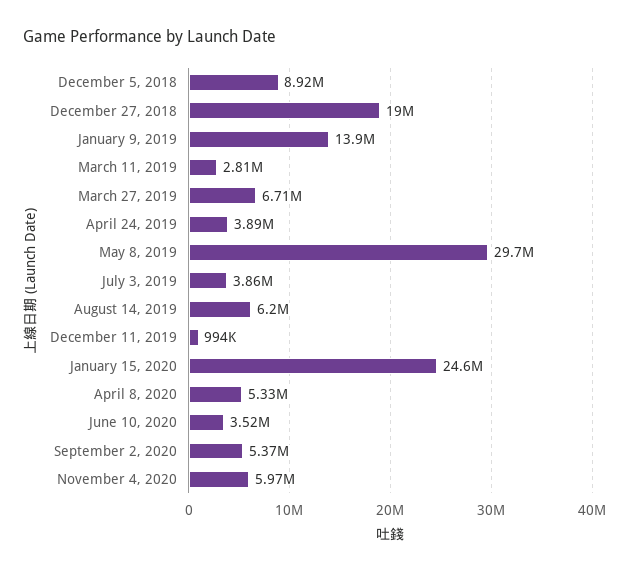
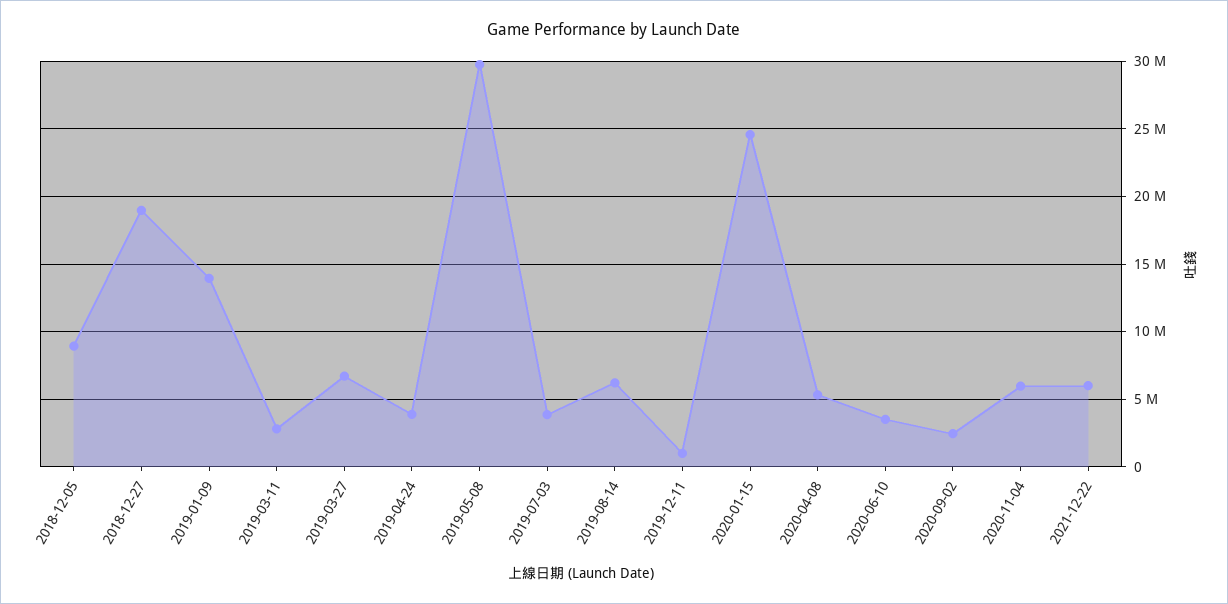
September 2, 2020: 5370000 -> 2500000
2021-12-22: none -> 6000000

